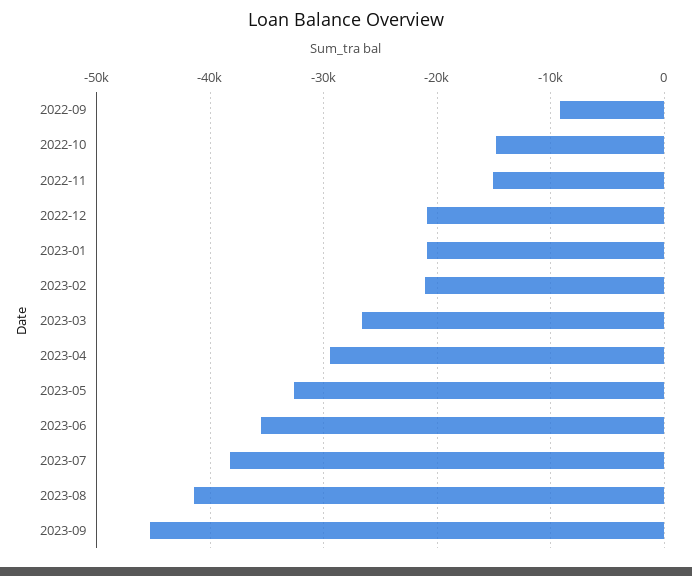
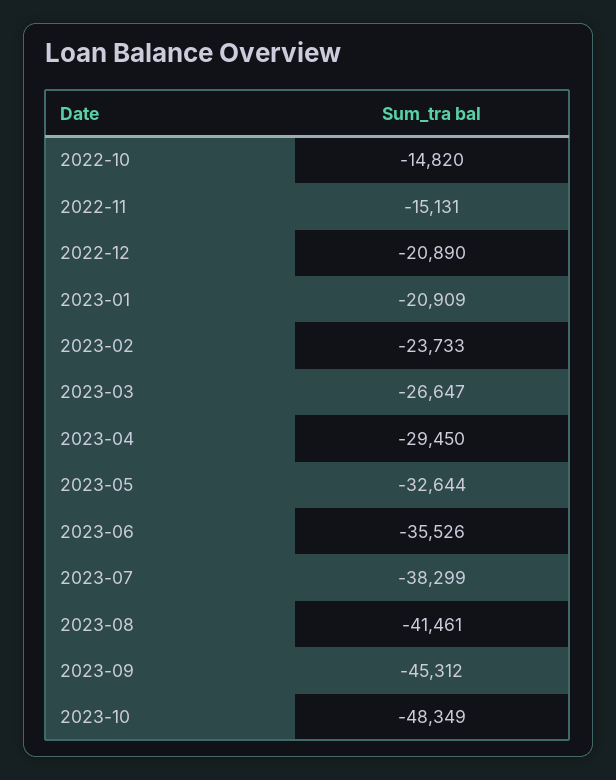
2022-09: -9000 -> none
2023-02: -21000 -> -23733
2023-10: none -> -48349

